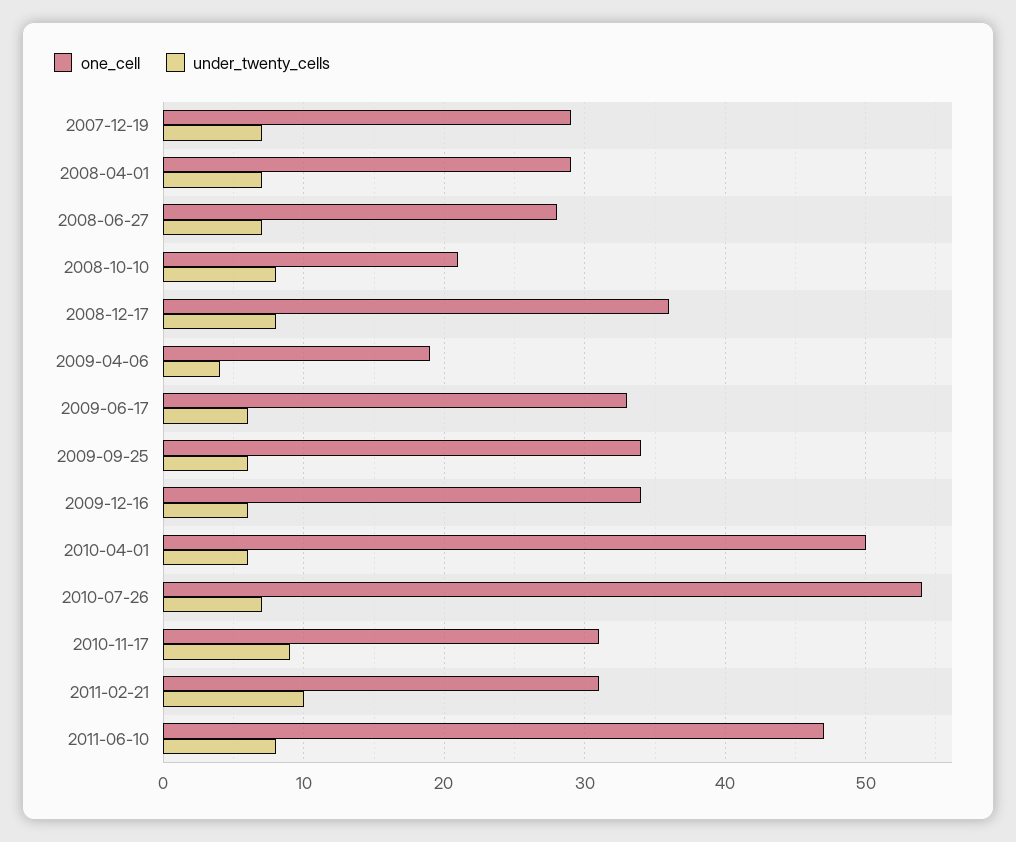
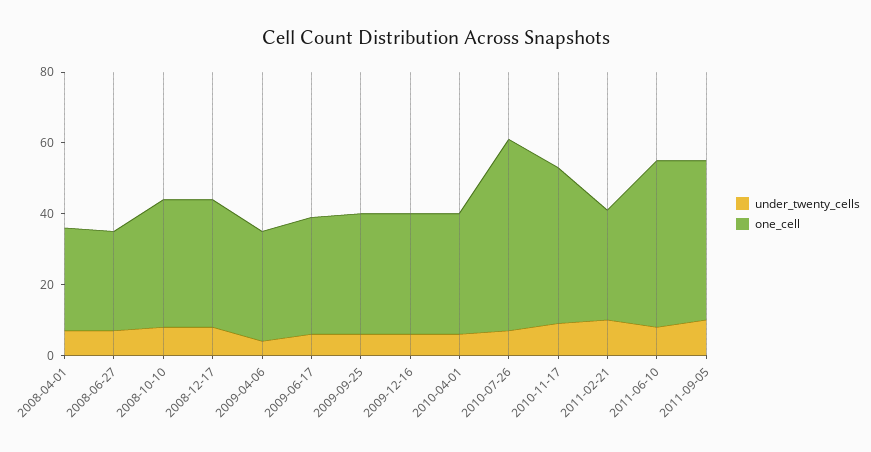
one_cell, 2007-12-19: 29 -> none
under_twenty_cells, 2007-12-19: 7 -> none
one_cell, 2008-10-10: 21 -> 35
one_cell, 2009-04-06: 19 -> 30
one_cell, 2010-04-01: 50 -> 35
one_cell, 2010-11-17: 31 -> 45
under_twenty_cells, 2011-09-05: none -> 10
one_cell, 2011-09-05: none -> 45

